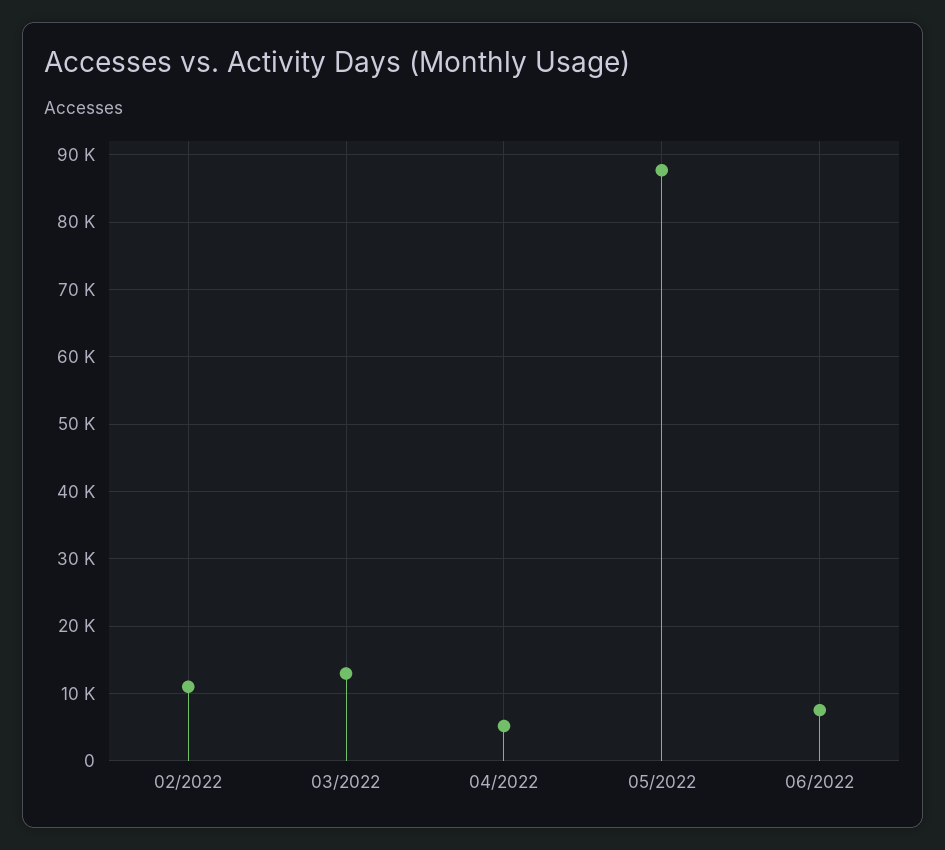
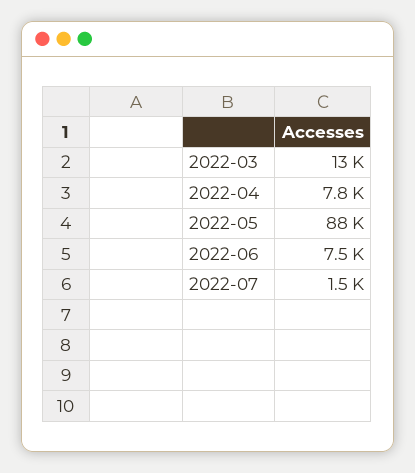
02/2022: 11000 -> none
04/2022: 5000 -> 7800
2022-07: none -> 1500

